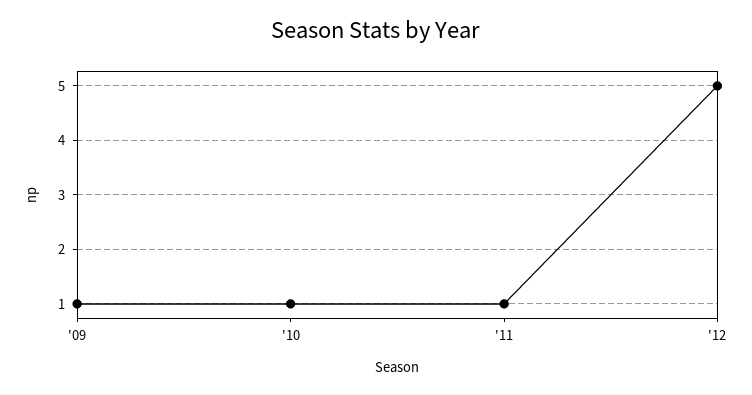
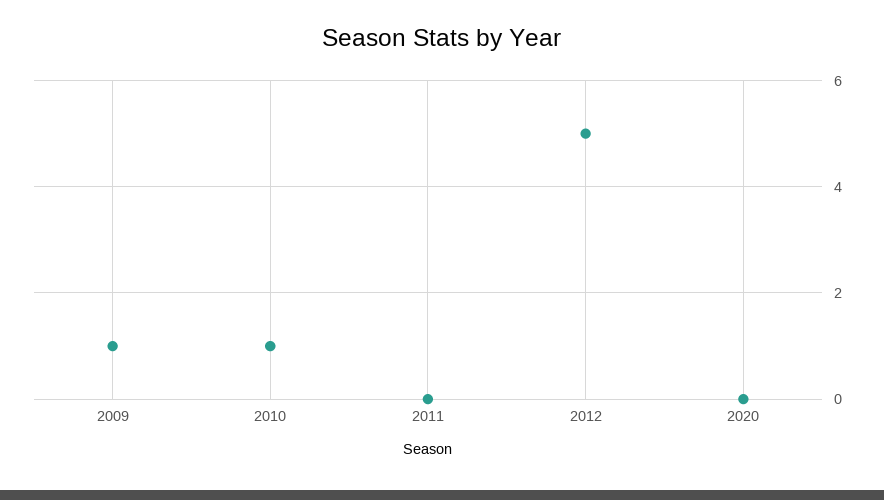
'11: 1 -> 0
2020: none -> 0

